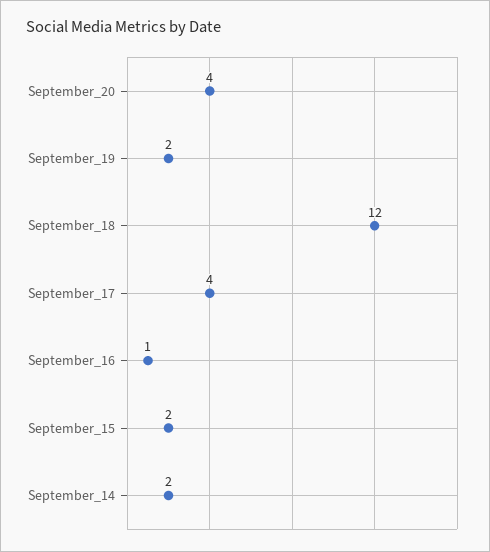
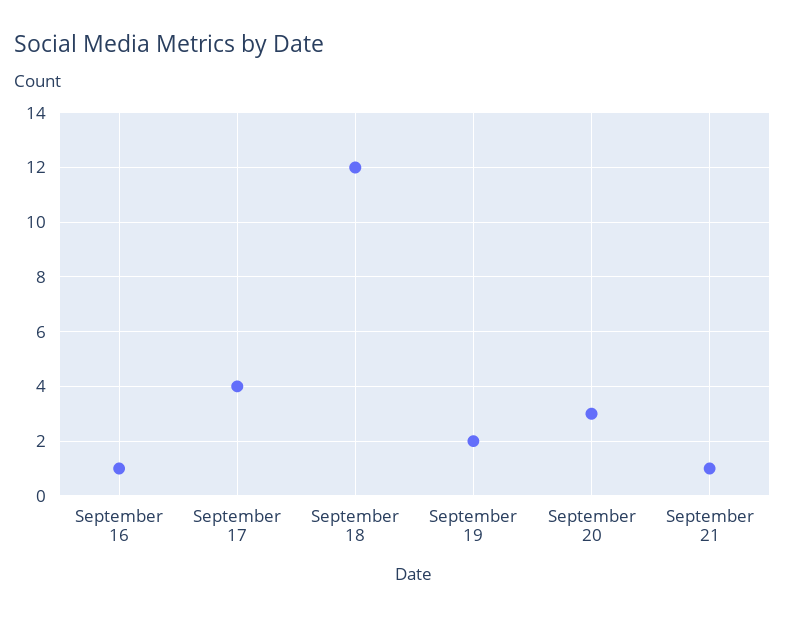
September_20: 4 -> 3
September_15: 2 -> none
September_14: 2 -> none
September 21: none -> 1

